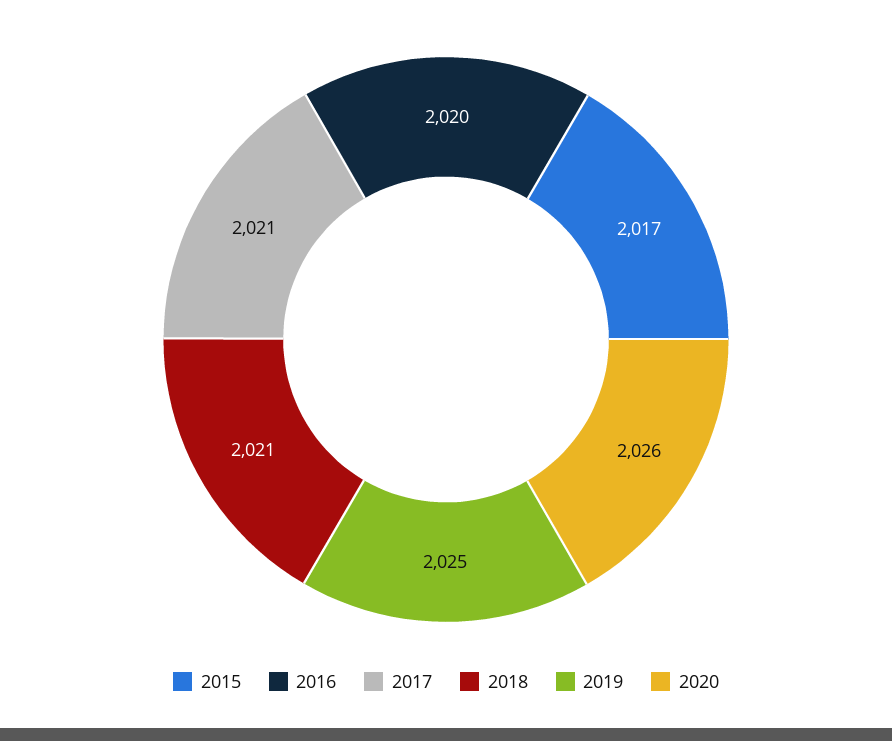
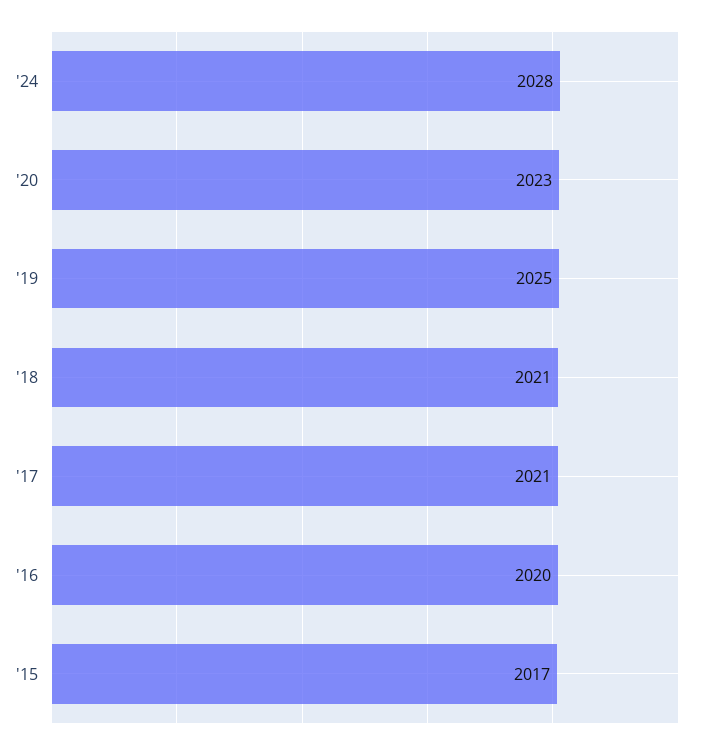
2020: 2026 -> 2023
'24: none -> 2028

